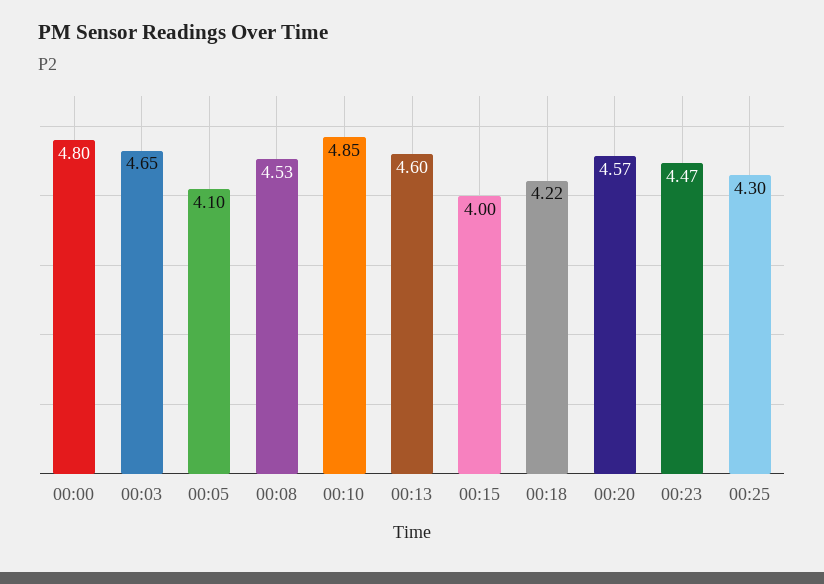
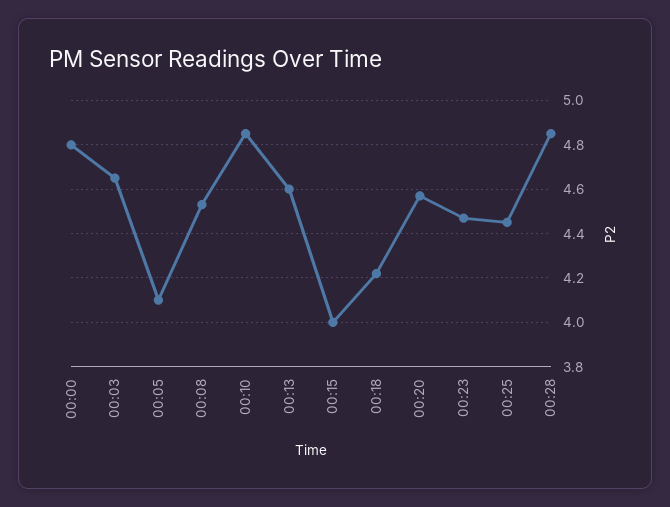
00:25: 4.3 -> 4.45
00:28: none -> 4.85

